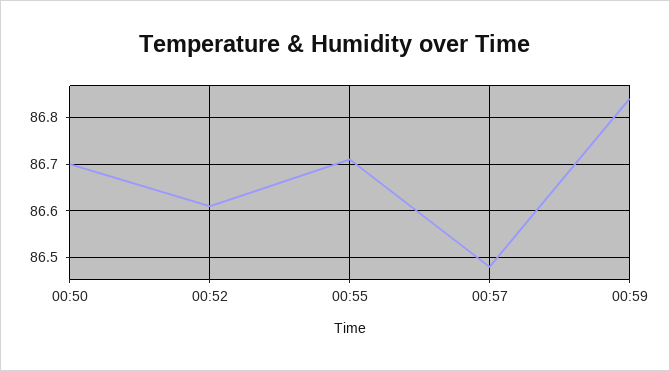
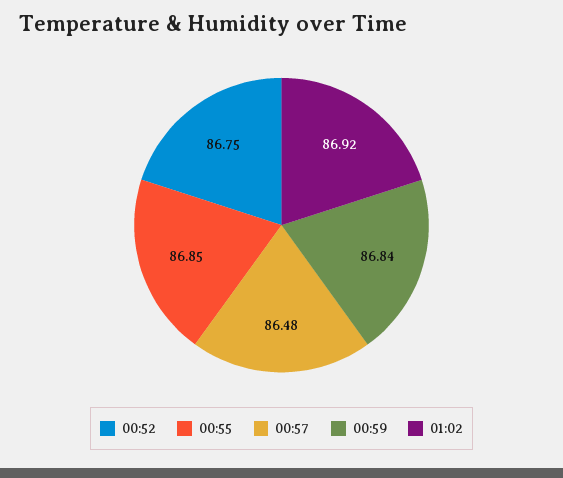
00:50: 86.7 -> none
00:52: 86.6 -> 86.75
00:55: 86.7 -> 86.85
01:02: none -> 86.92

